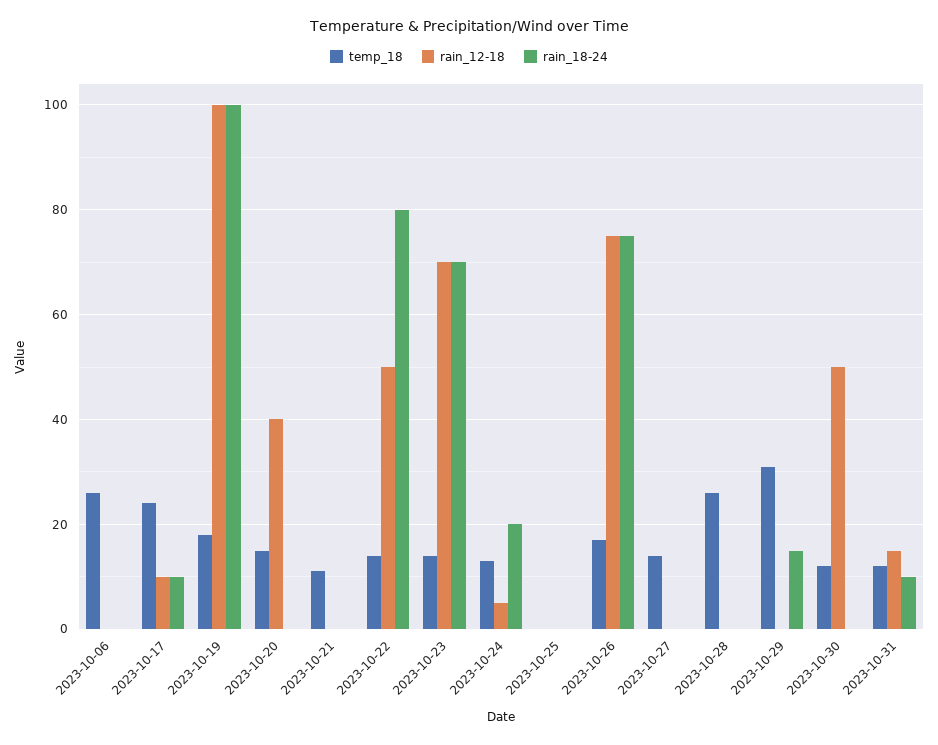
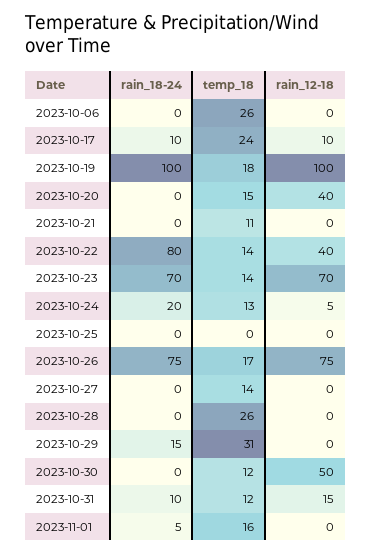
rain_12-18, 2023-10-22: 50 -> 40
rain_18-24, 2023-11-01: none -> 5
temp_18, 2023-11-01: none -> 16
rain_12-18, 2023-11-01: none -> 0

